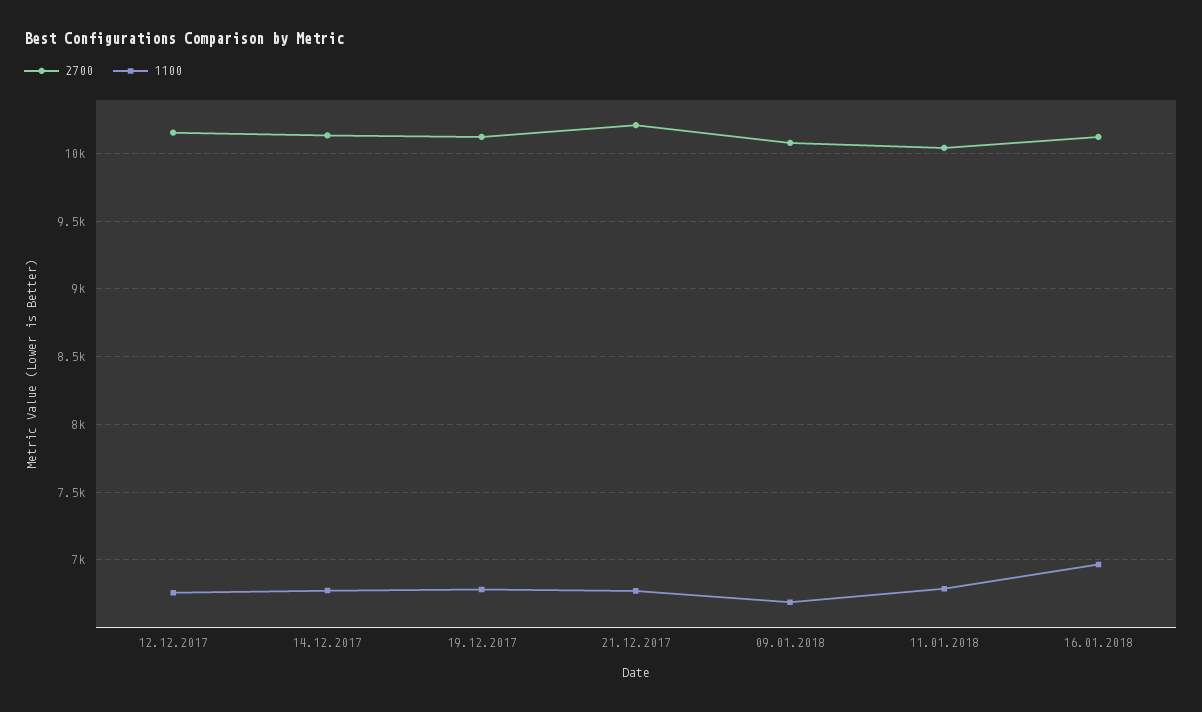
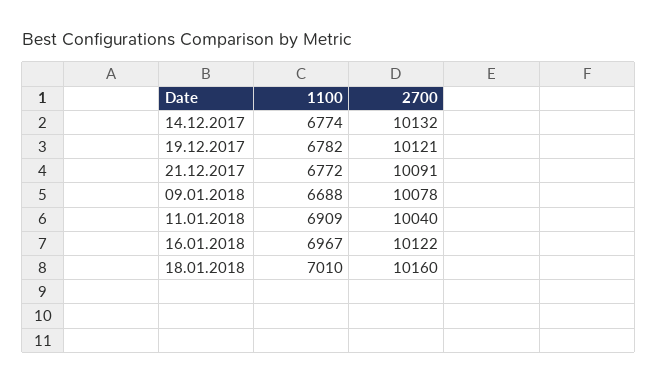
2700, 12.12.2017: 10150 -> none
1100, 12.12.2017: 6750 -> none
2700, 21.12.2017: 10200 -> 10091
1100, 11.01.2018: 6800 -> 6909
1100, 18.01.2018: none -> 7010
2700, 18.01.2018: none -> 10160

